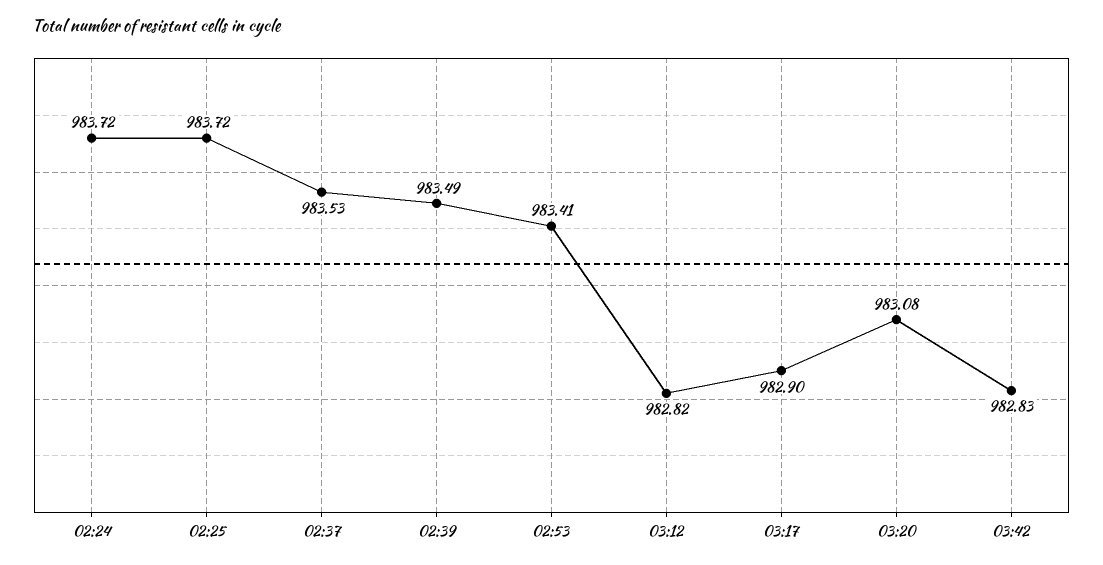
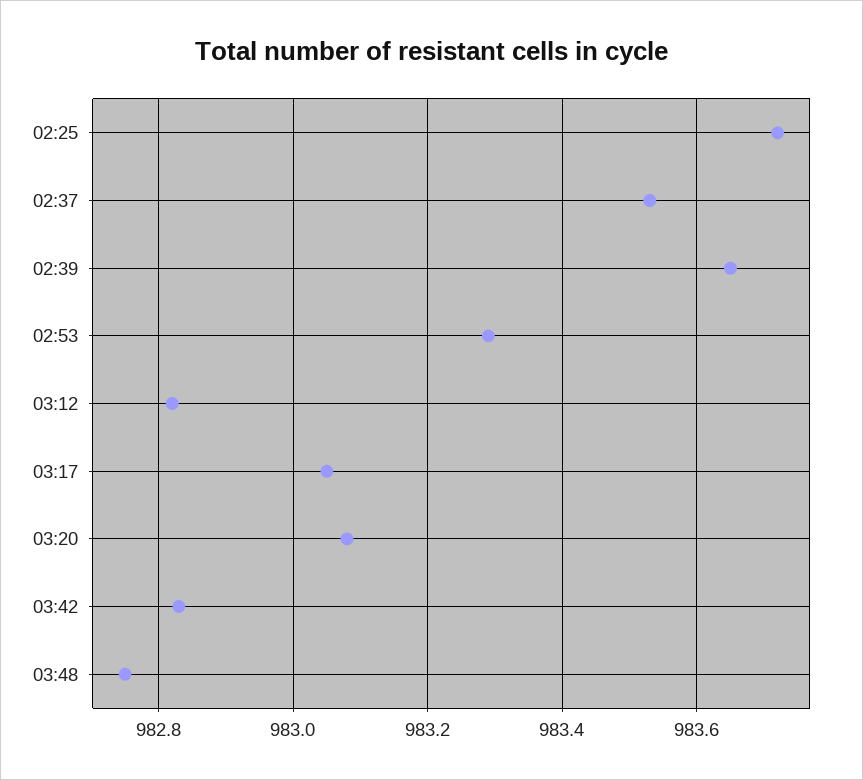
02:24: 983.72 -> none
02:39: 983.49 -> 983.65
02:53: 983.41 -> 983.3
03:17: 982.9 -> 983.05
03:48: none -> 982.75

